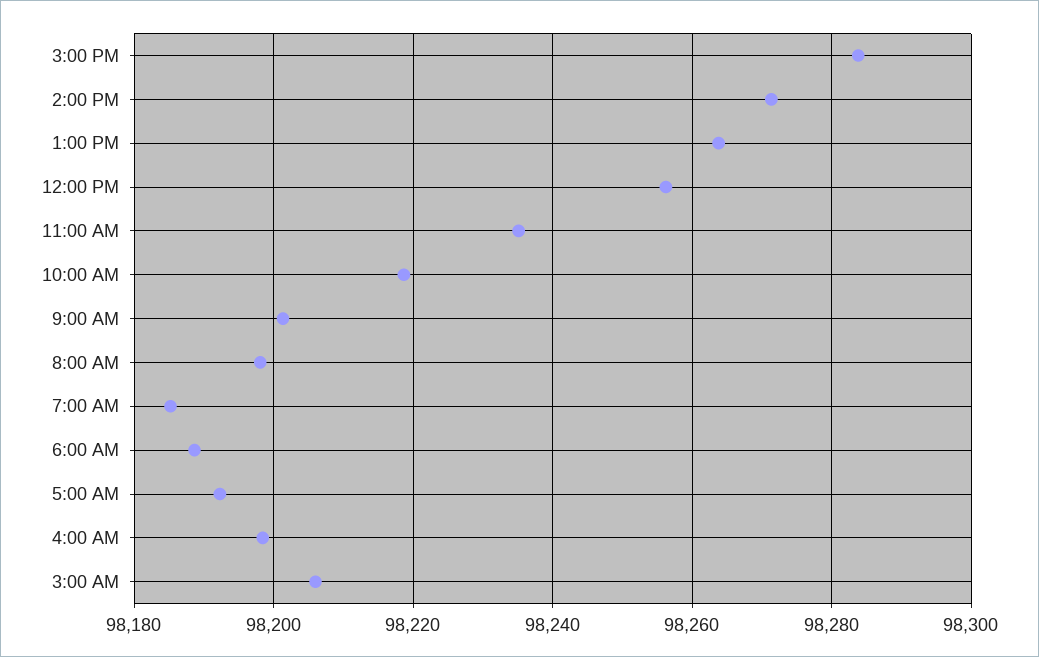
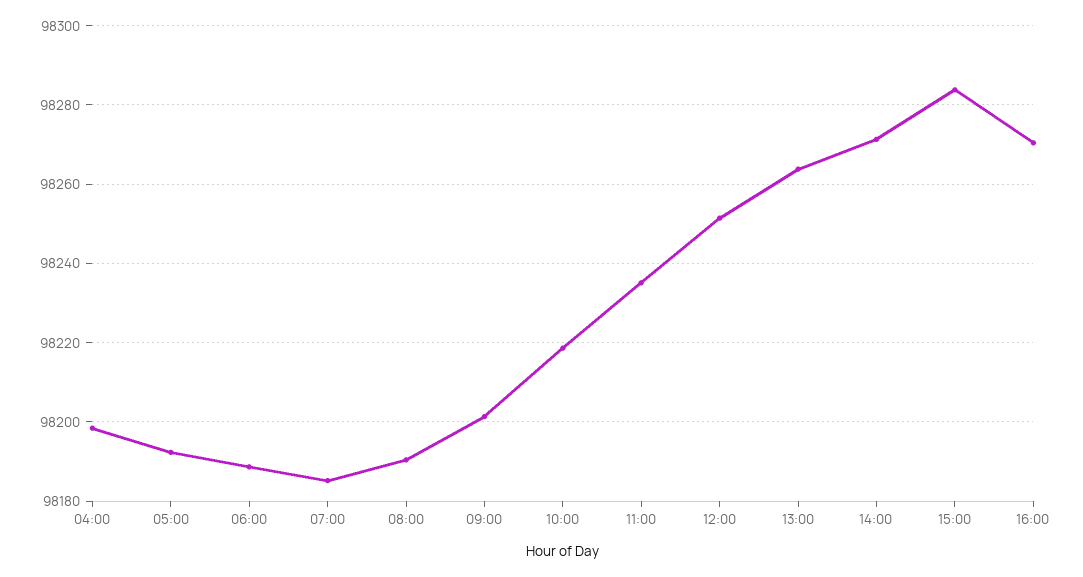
12:00 PM: 98256 -> 98252
8:00 AM: 98198 -> 98190
3:00 AM: 98206 -> none
16:00: none -> 98270

